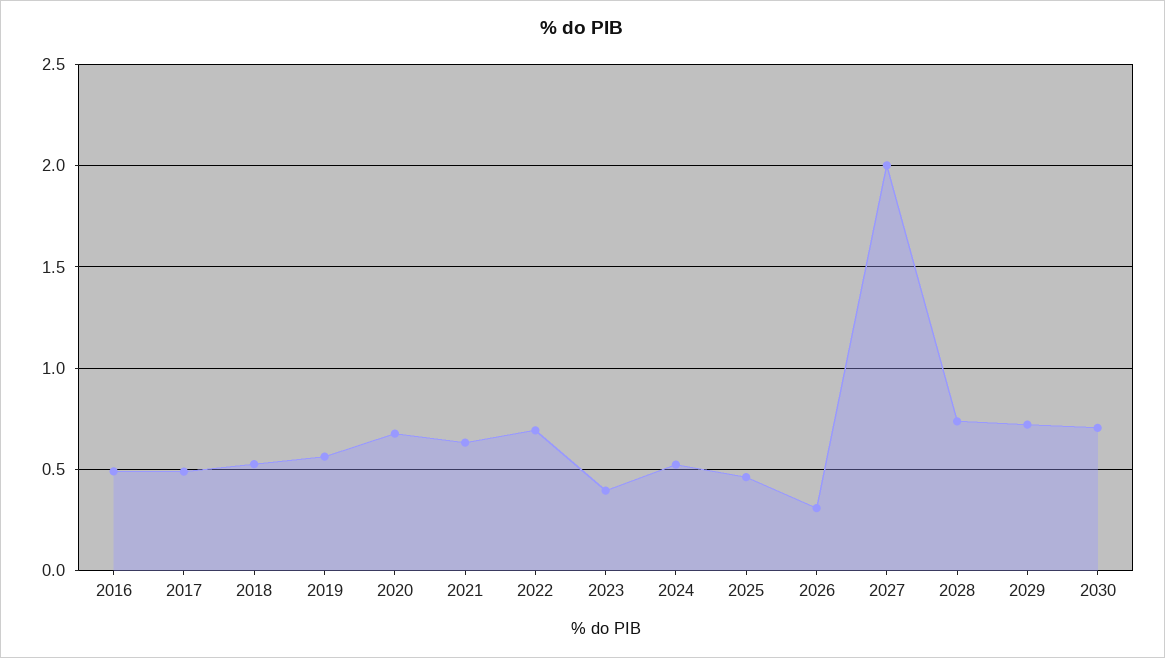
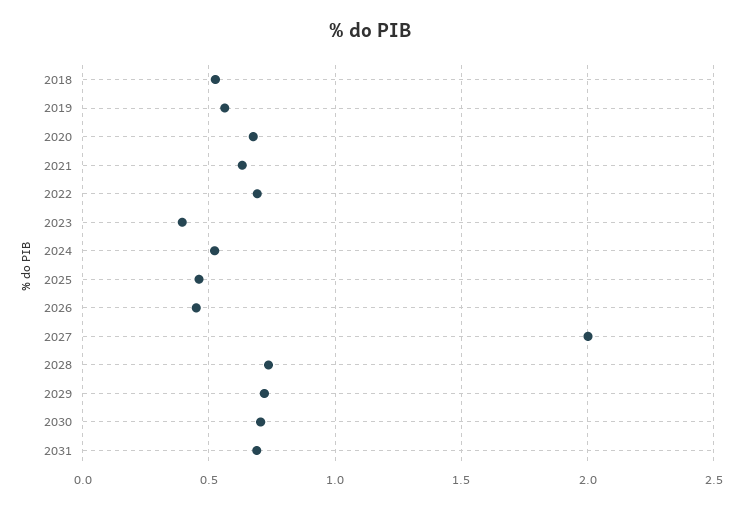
2016: 0.5 -> none
2017: 0.5 -> none
2026: 0.3 -> 0.45
2031: none -> 0.7

